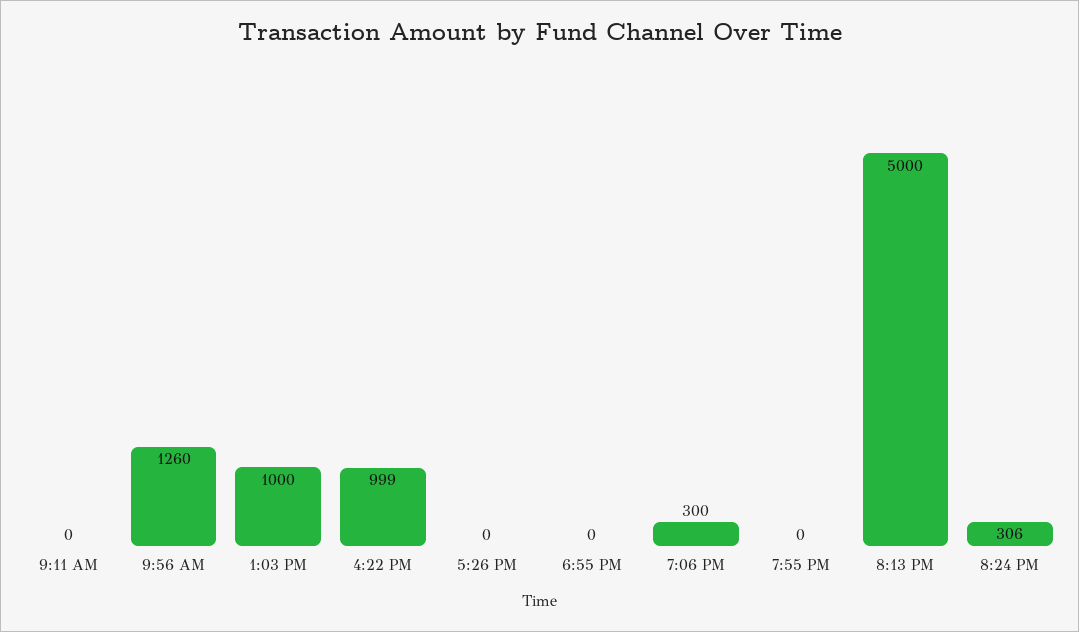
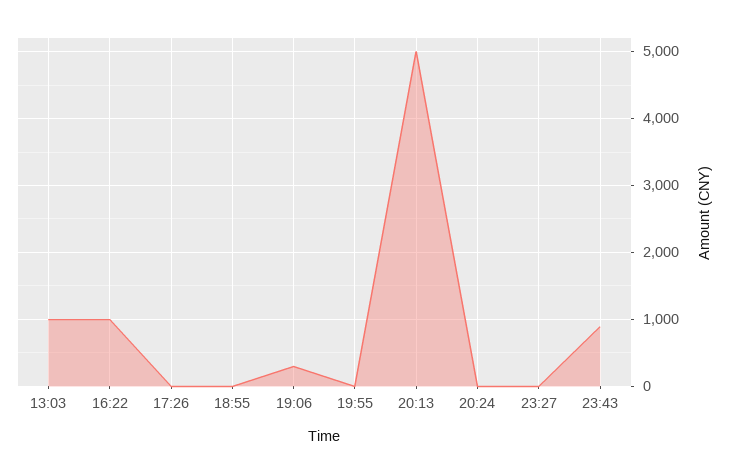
9:11 AM: 0 -> none
9:56 AM: 1260 -> none
8:24 PM: 306 -> 0
23:27: none -> 0
23:43: none -> 900

